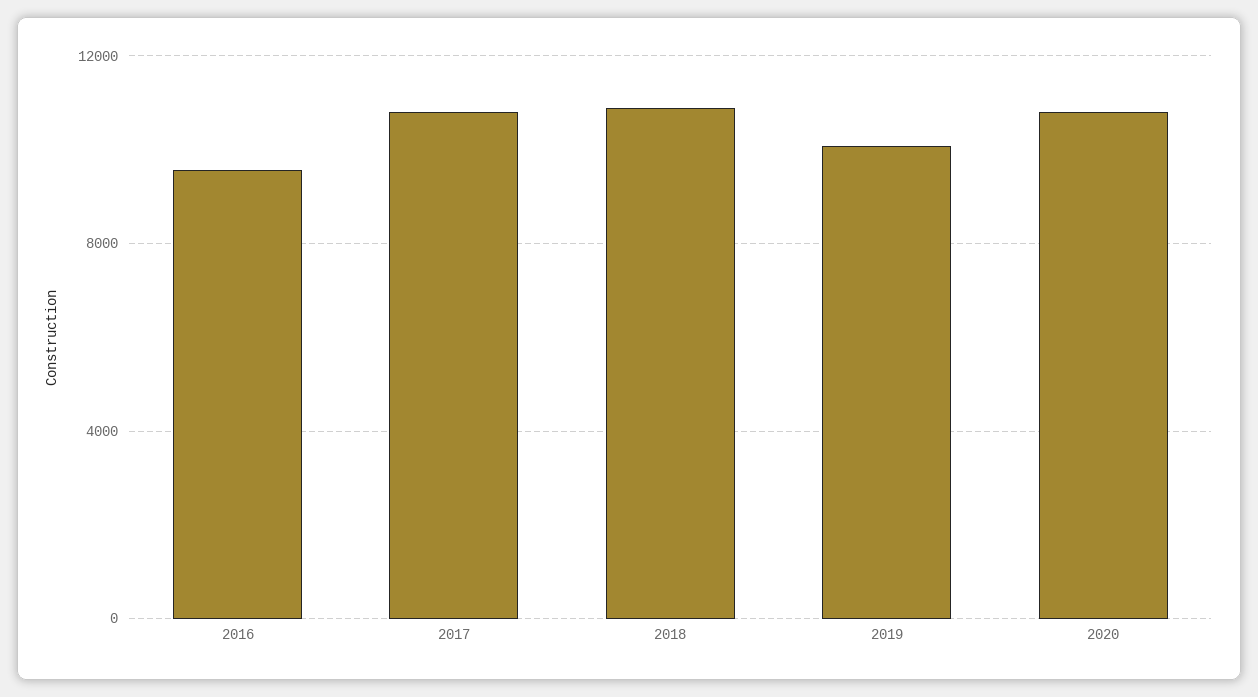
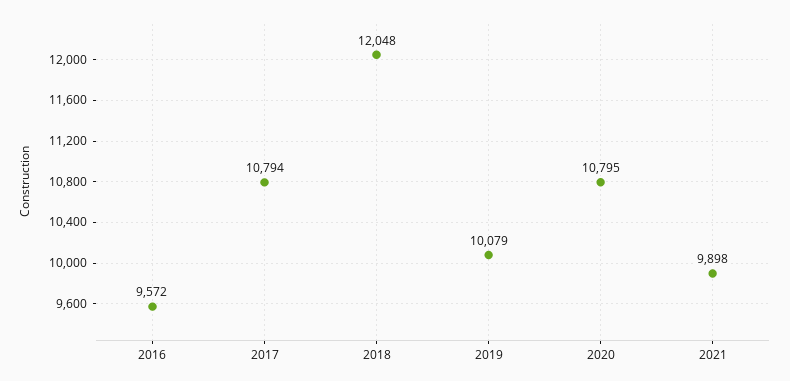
2018: 11000 -> 12048
2021: none -> 9898

